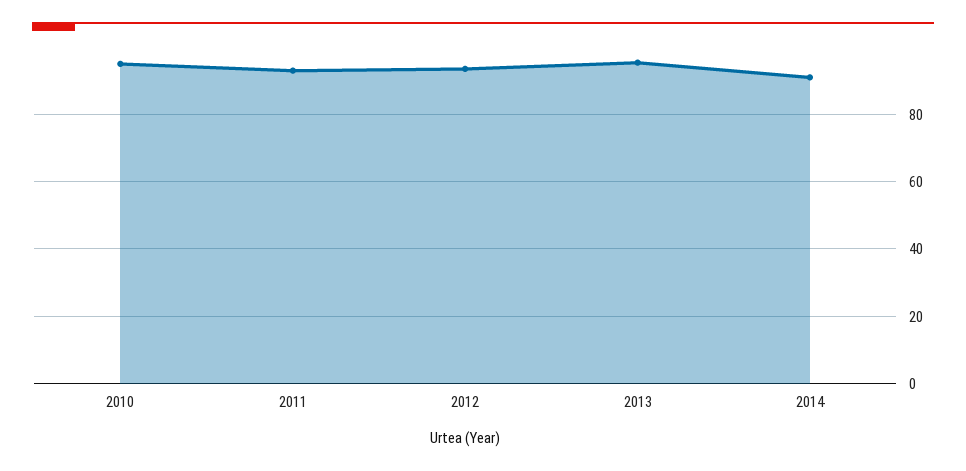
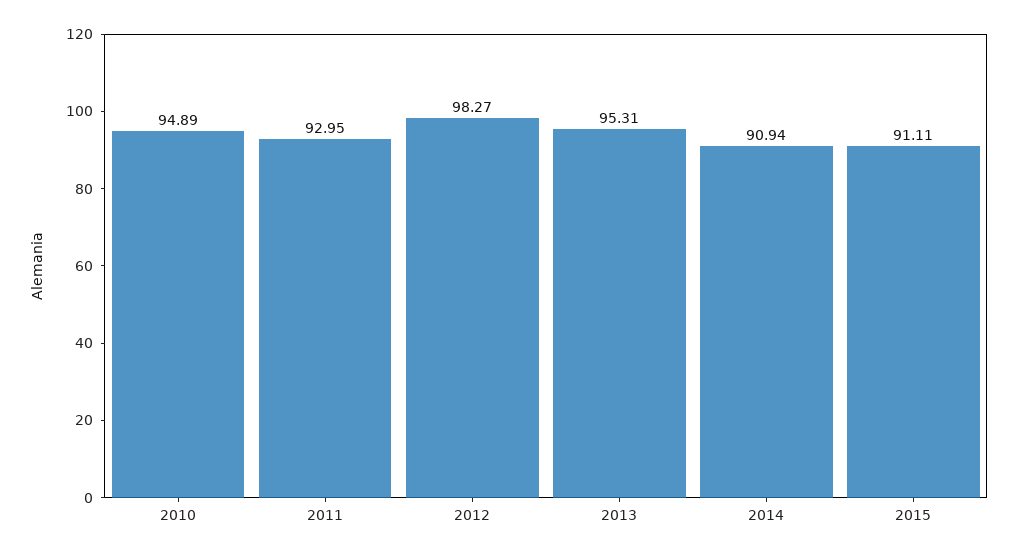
2012: 94 -> 98.27
2015: none -> 91.11

